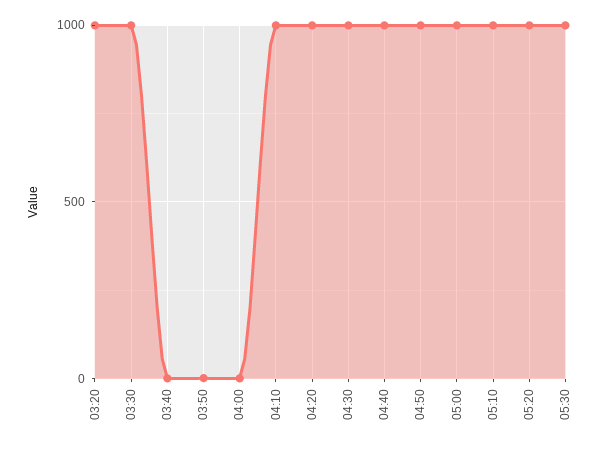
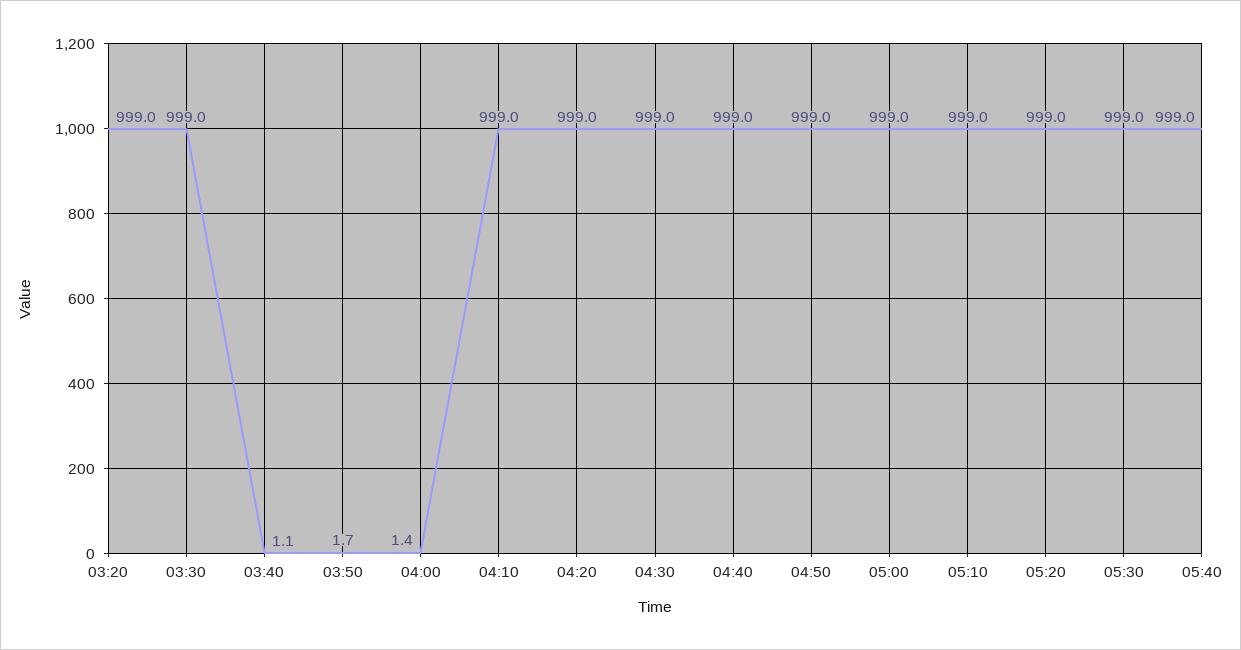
05:40: none -> 999

